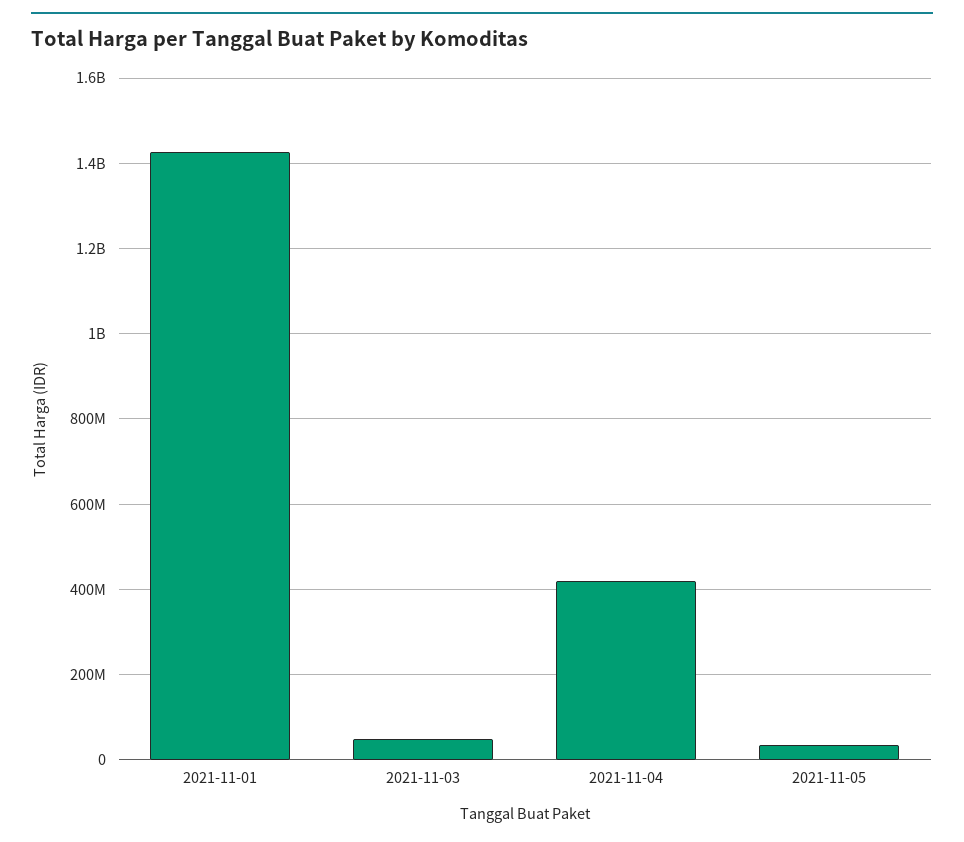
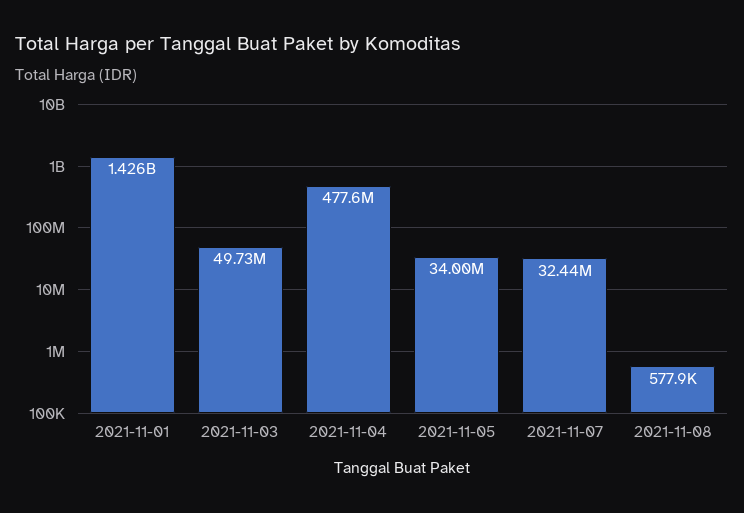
2021-11-04: 420000000 -> 477600000
2021-11-07: none -> 32440000
2021-11-08: none -> 577900

